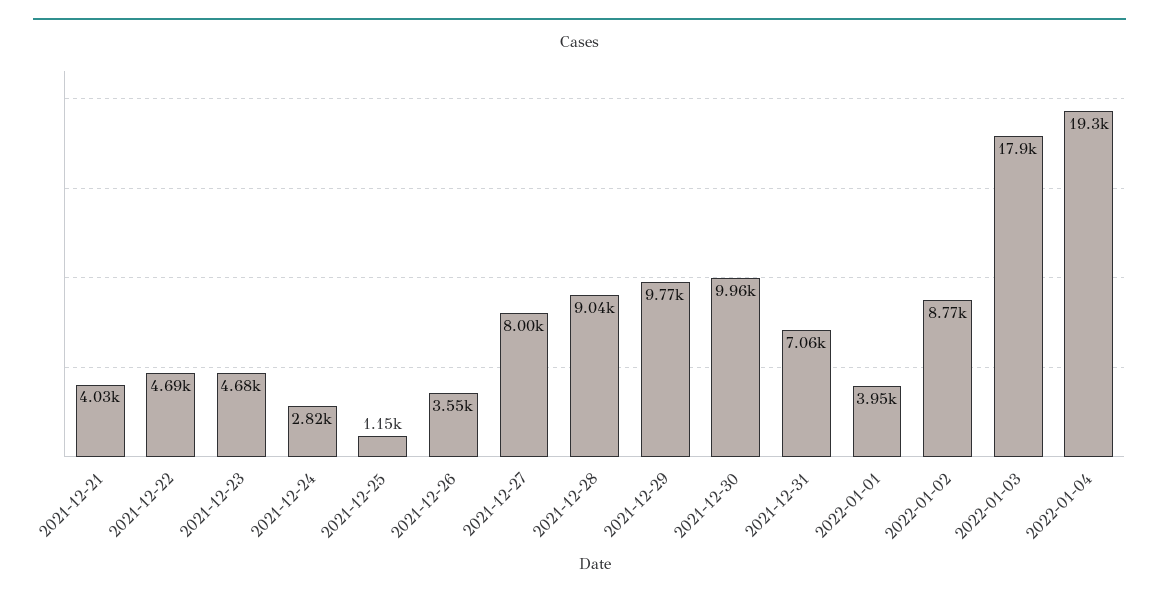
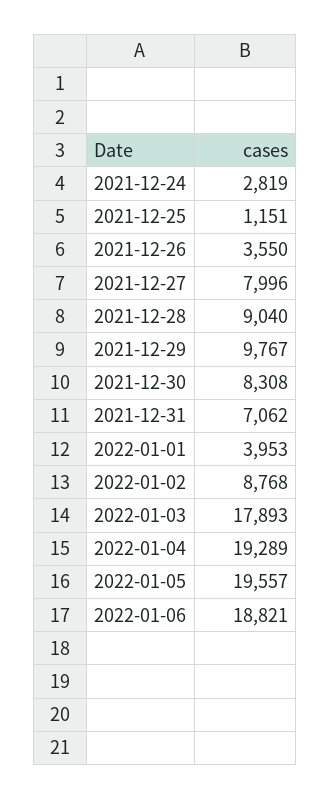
2021-12-21: 4030 -> none
2021-12-22: 4690 -> none
2021-12-23: 4680 -> none
2021-12-30: 9960 -> 8308
2022-01-05: none -> 19557
2022-01-06: none -> 18821

